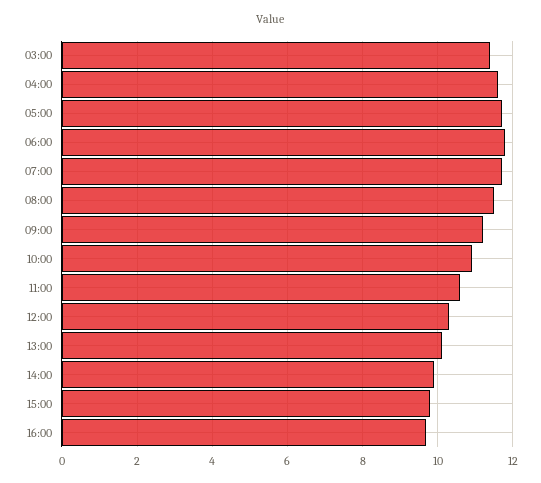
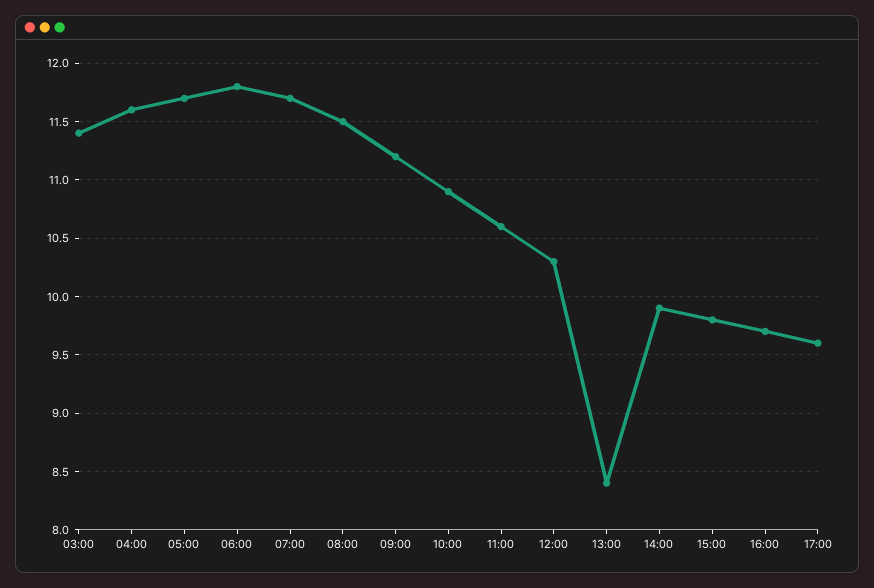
13:00: 10 -> 8.4
17:00: none -> 9.6

